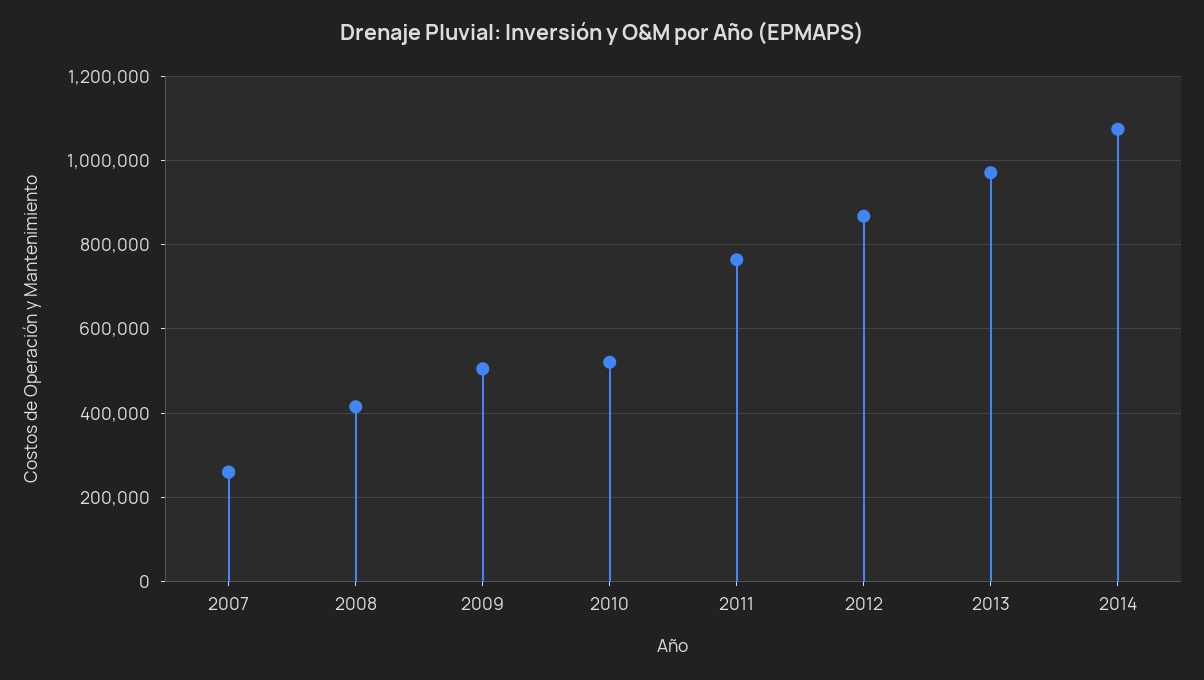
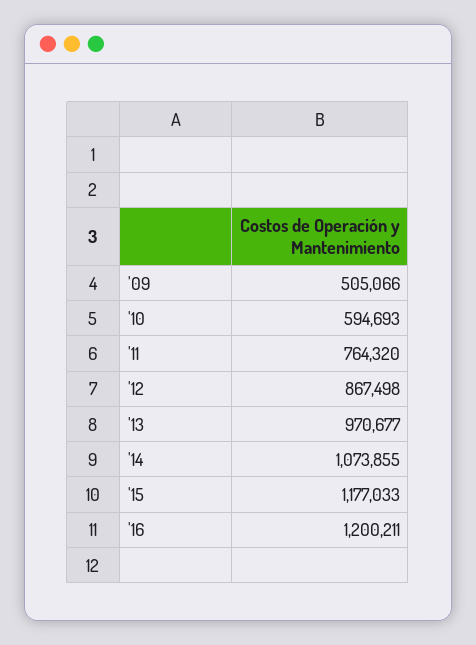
2007: 260000 -> none
2008: 420000 -> none
2010: 520000 -> 594693
'15: none -> 1177033
'16: none -> 1200211

